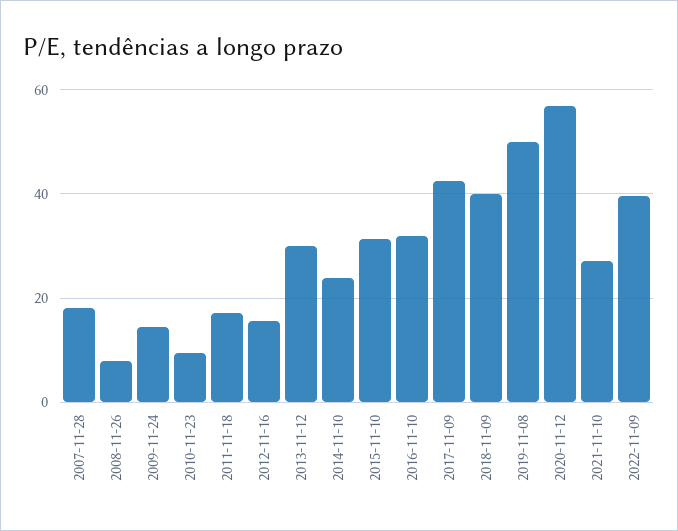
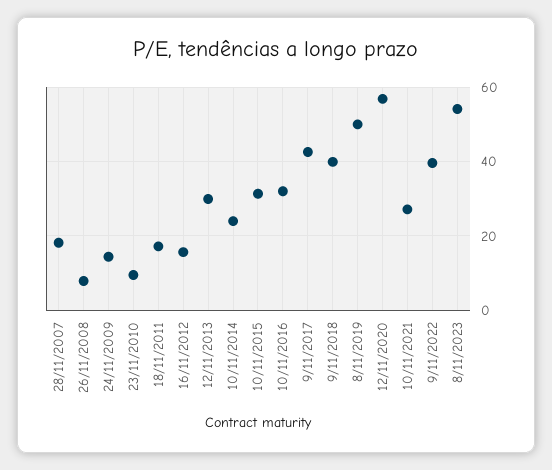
8/11/2023: none -> 54

